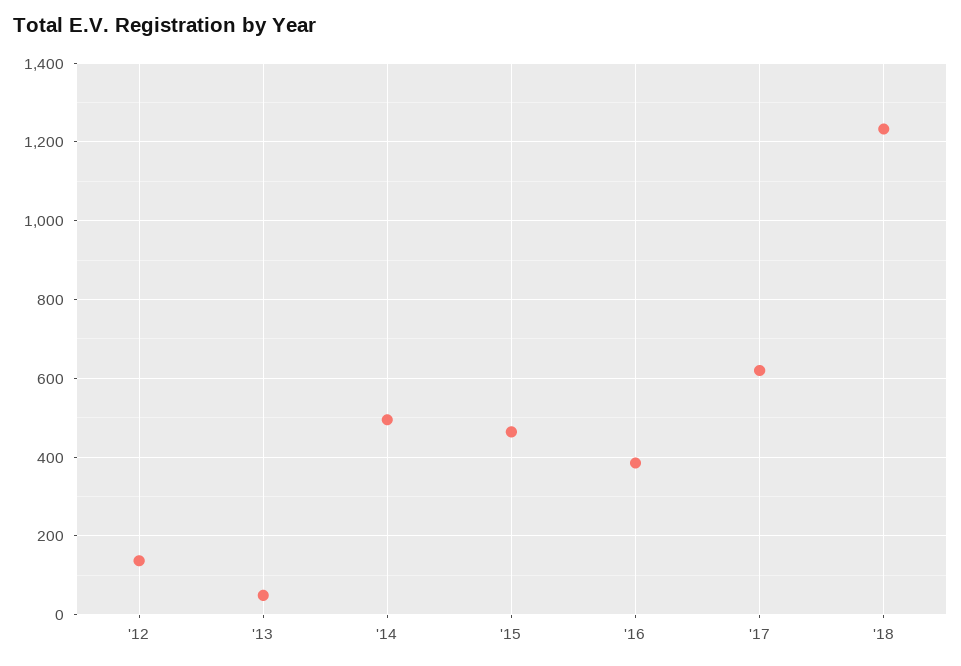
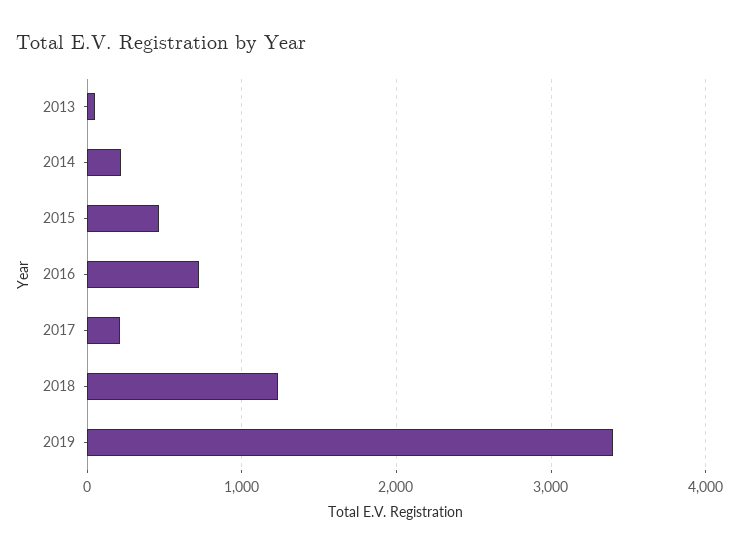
'12: 140 -> none
'14: 500 -> 200
'16: 380 -> 700
'17: 620 -> 200
2019: none -> 3400

